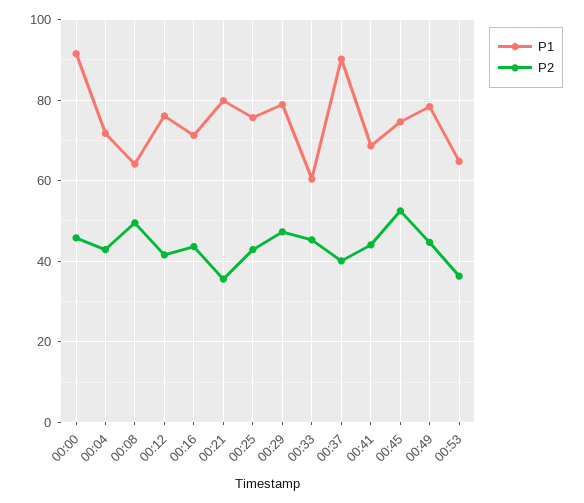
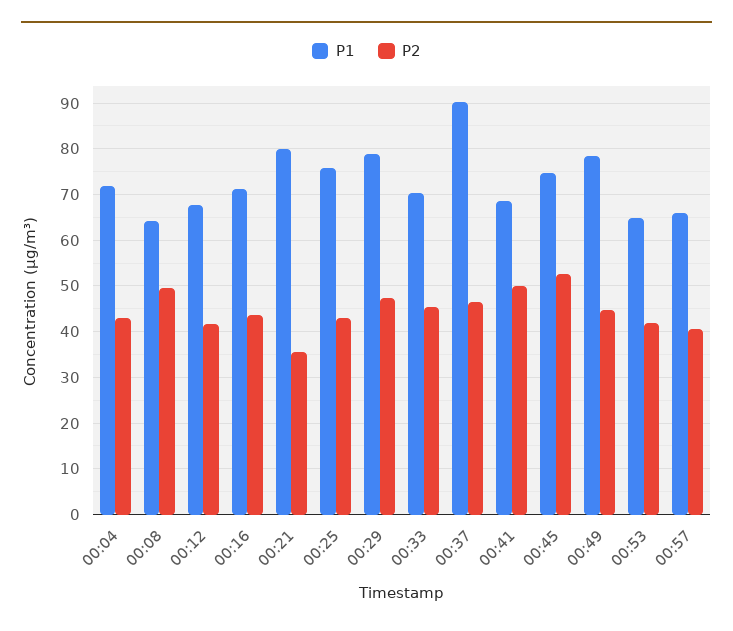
P1, 00:00: 92 -> none
P2, 00:00: 46 -> none
P1, 00:12: 76 -> 68
P1, 00:33: 60 -> 70
P2, 00:37: 40 -> 46
P2, 00:41: 44 -> 50
P2, 00:53: 36 -> 42
P1, 00:57: none -> 66
P2, 00:57: none -> 40

